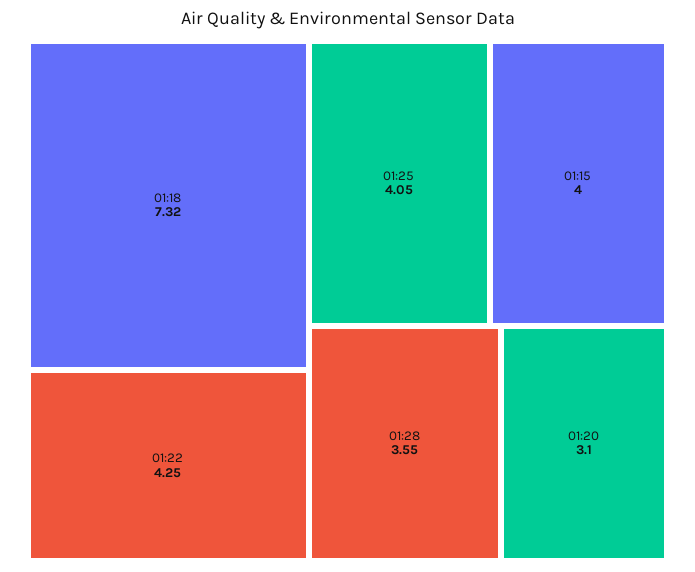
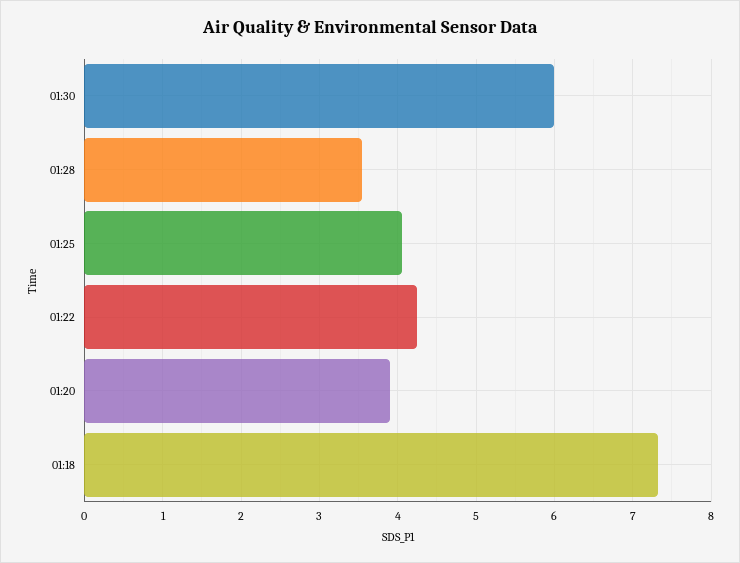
01:15: 4 -> none
01:20: 3.1 -> 3.9
01:30: none -> 6

